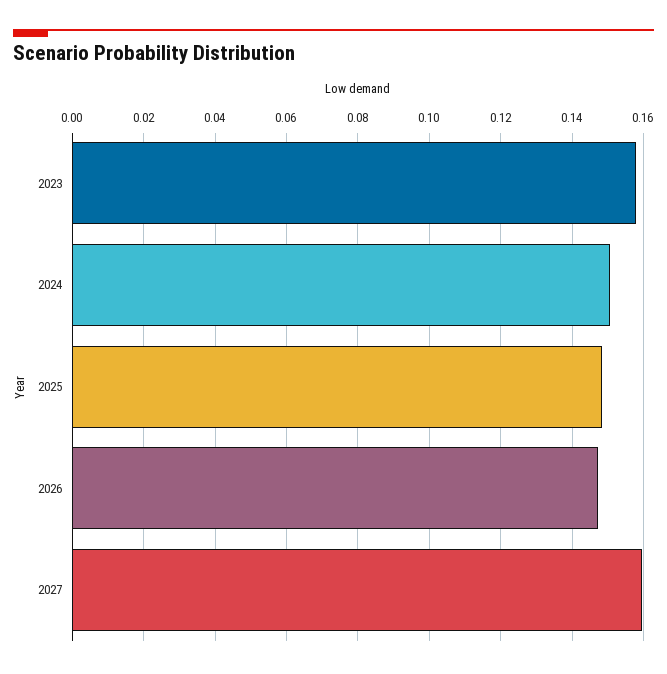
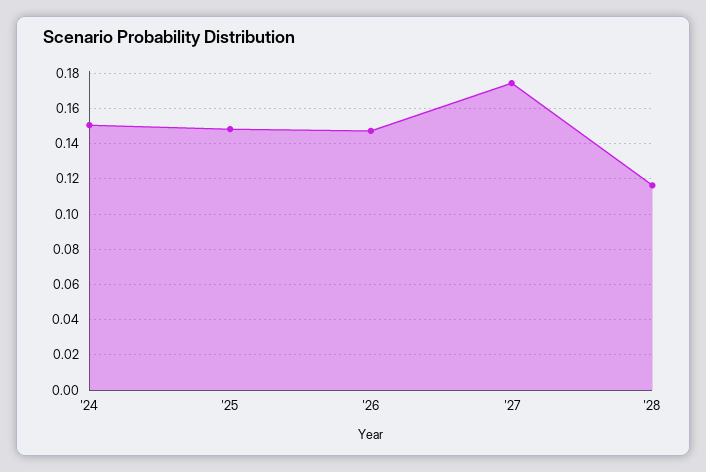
2023: 0.158 -> none
2027: 0.16 -> 0.175
'28: none -> 0.115

